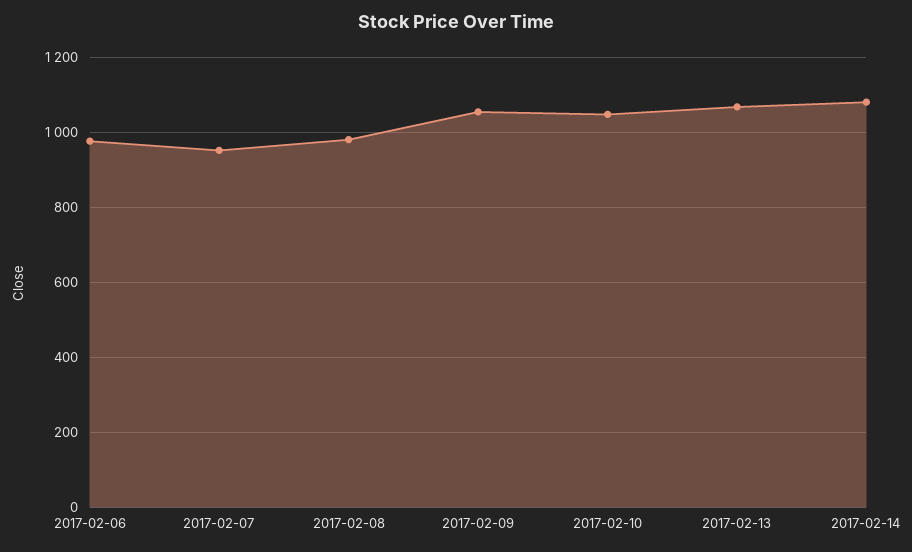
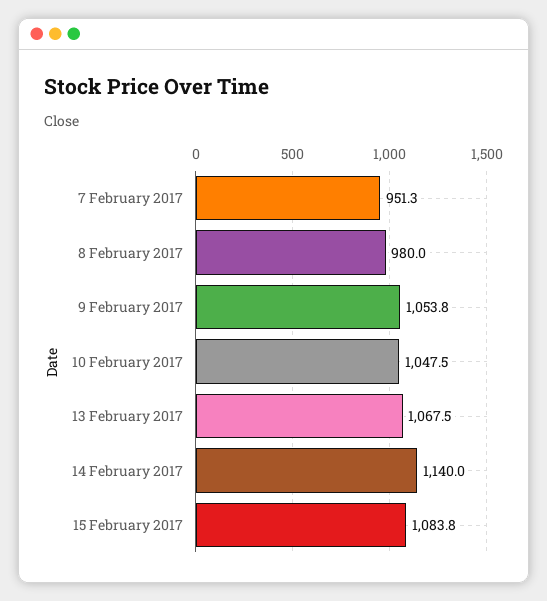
2017-02-06: 980 -> none
2017-02-14: 1080 -> 1140
15 February 2017: none -> 1083.8

